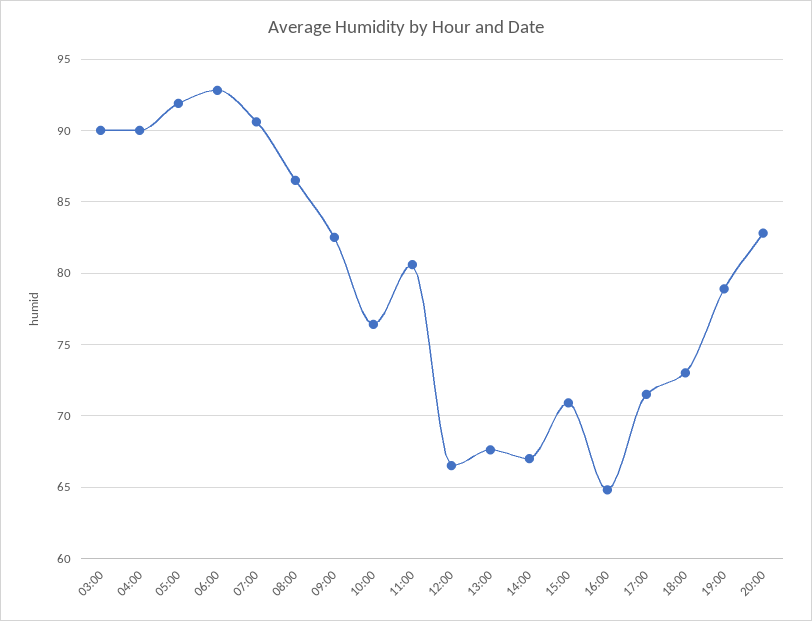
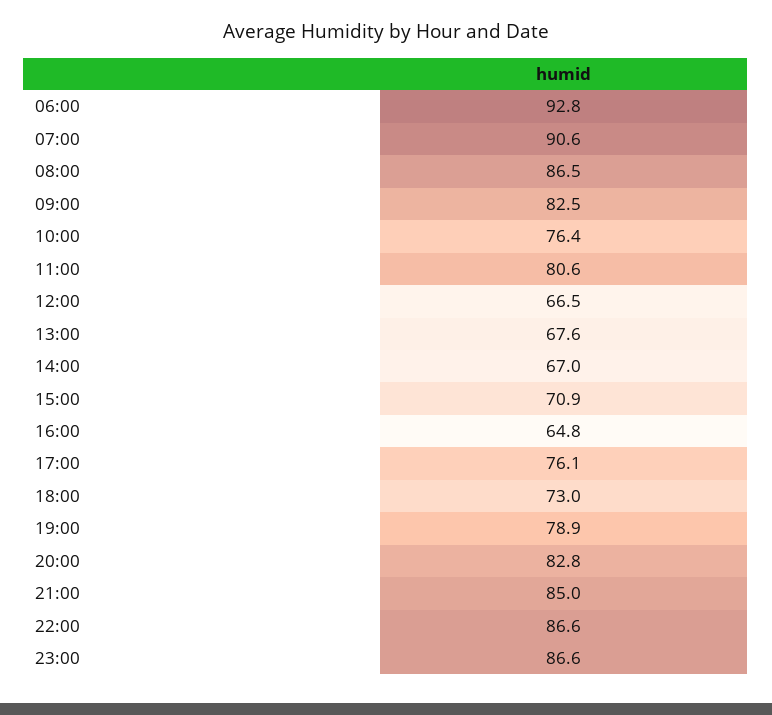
03:00: 90 -> none
04:00: 90 -> none
05:00: 92 -> none
17:00: 71.5 -> 76.1
21:00: none -> 85
22:00: none -> 86.6
23:00: none -> 86.6

